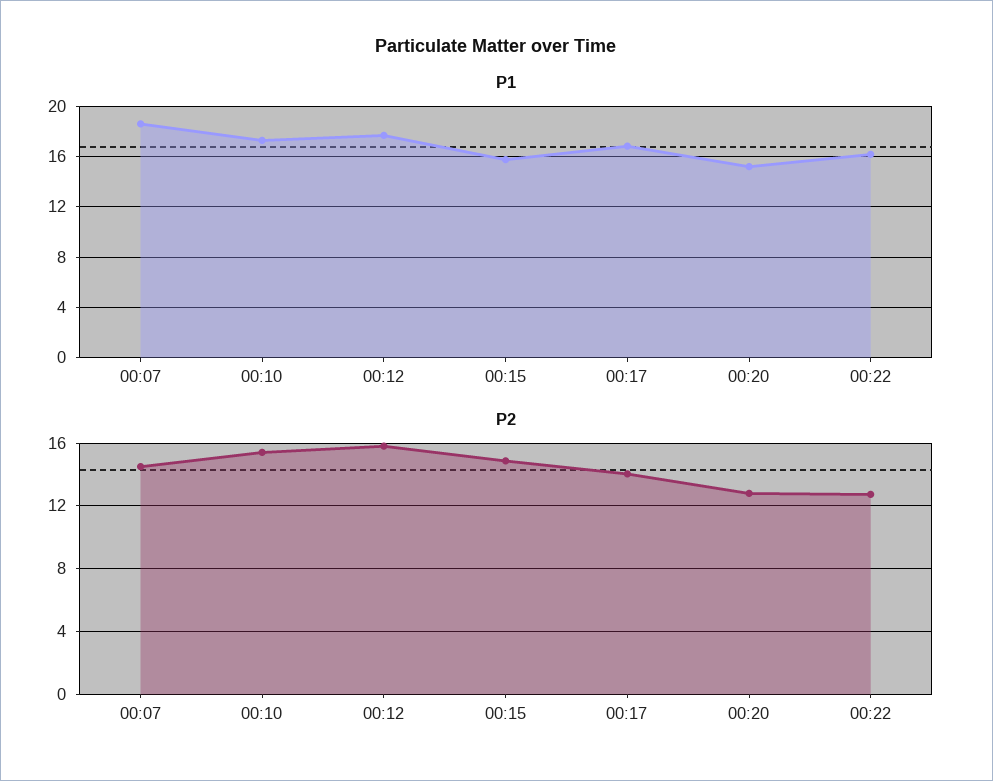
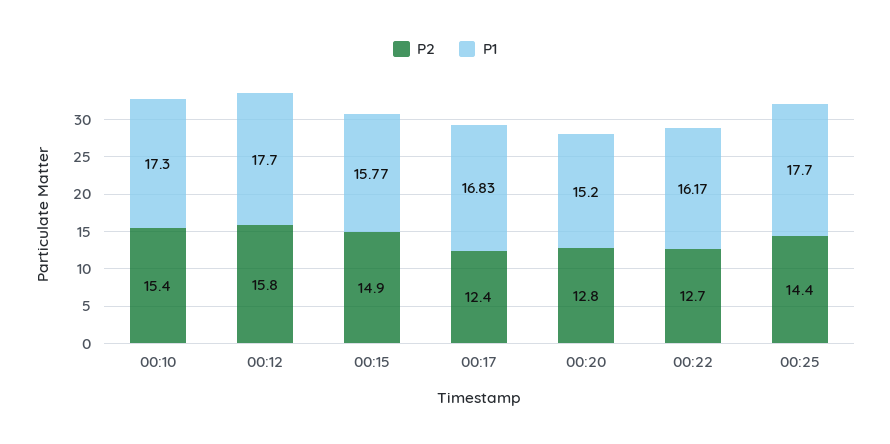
P1, 00:07: 18.5 -> none
P2, 00:07: 14.5 -> none
P2, 00:17: 14 -> 12.4
P2, 00:25: none -> 14.4
P1, 00:25: none -> 17.7

